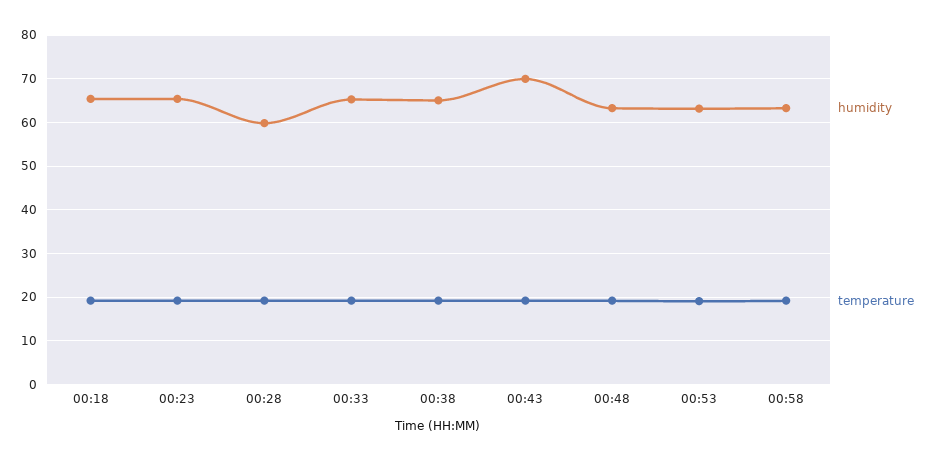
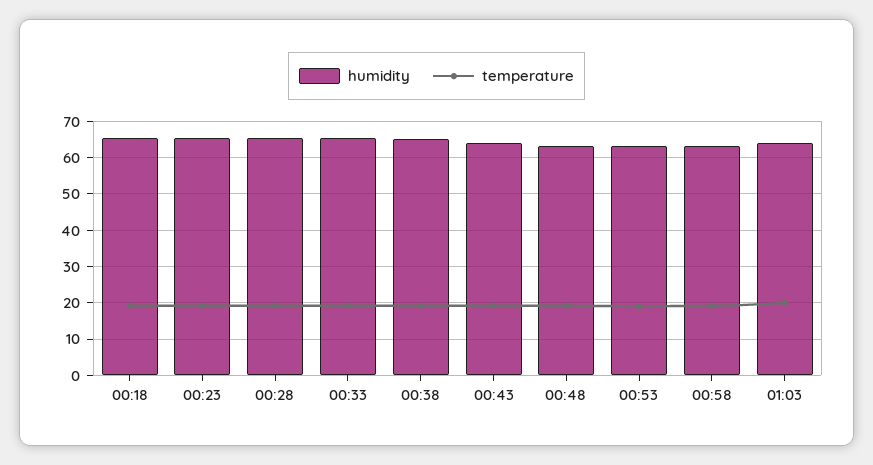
humidity, 00:28: 60 -> 66
humidity, 00:43: 70 -> 64
humidity, 01:03: none -> 64
temperature, 01:03: none -> 20

